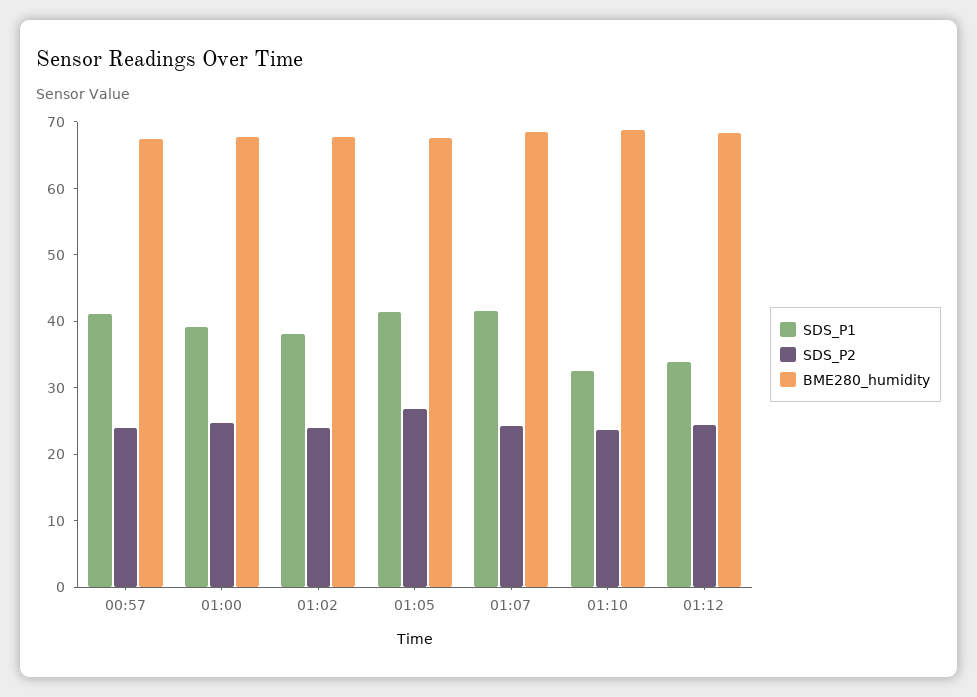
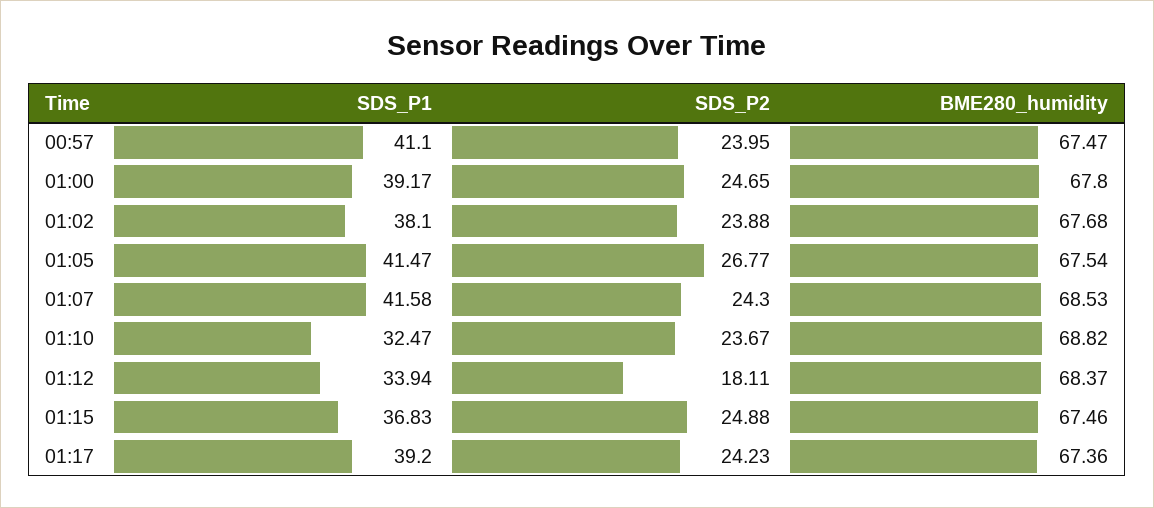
SDS_P2, 01:12: 24 -> 18.11
SDS_P1, 01:15: none -> 36.83
SDS_P2, 01:15: none -> 24.88
BME280_humidity, 01:15: none -> 67.46
SDS_P1, 01:17: none -> 39.2
SDS_P2, 01:17: none -> 24.23
BME280_humidity, 01:17: none -> 67.36

